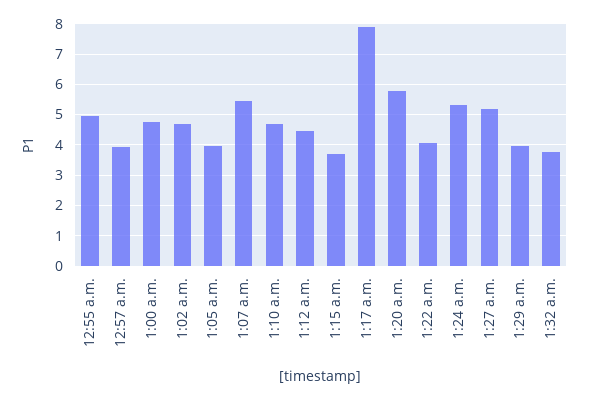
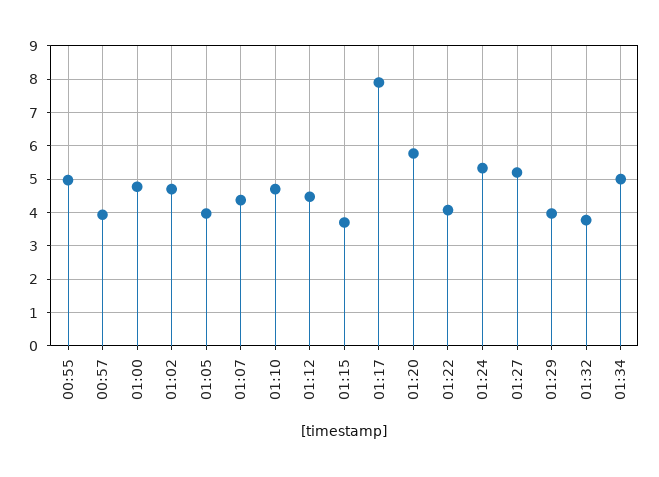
1:07 a.m.: 5.4 -> 4.4
01:34: none -> 5

